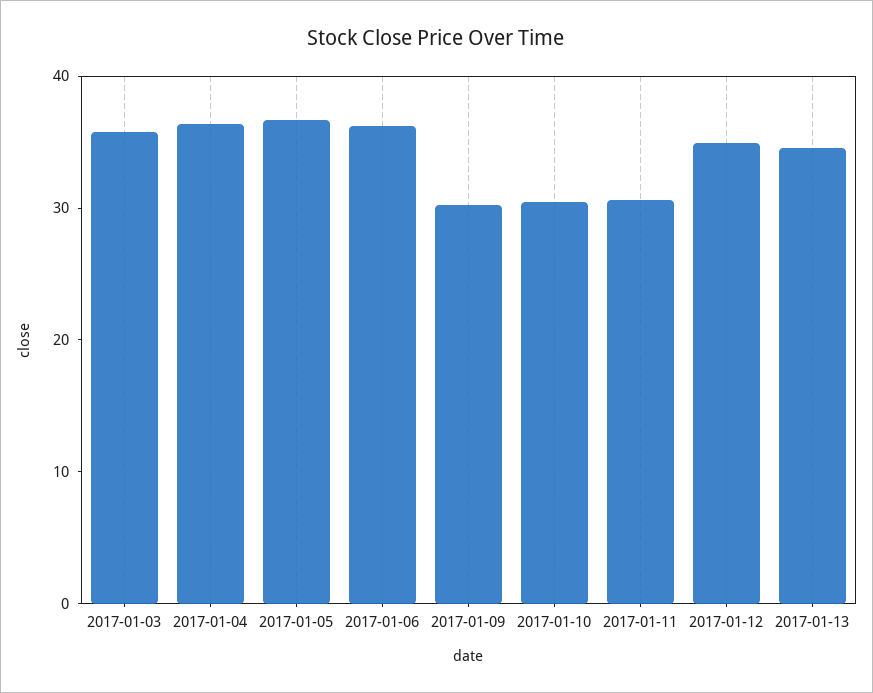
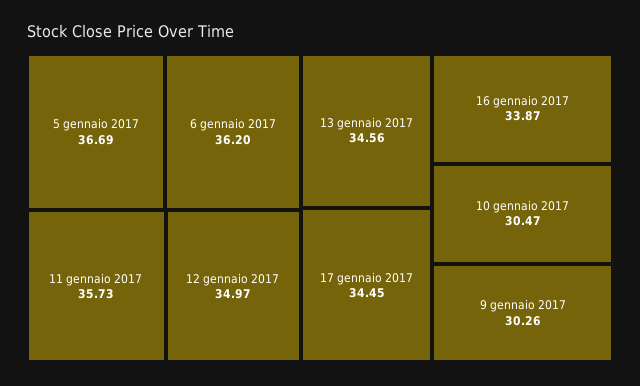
2017-01-03: 36 -> none
2017-01-04: 36 -> none
2017-01-11: 30 -> 35.73
17 gennaio 2017: none -> 34.45
16 gennaio 2017: none -> 33.87

